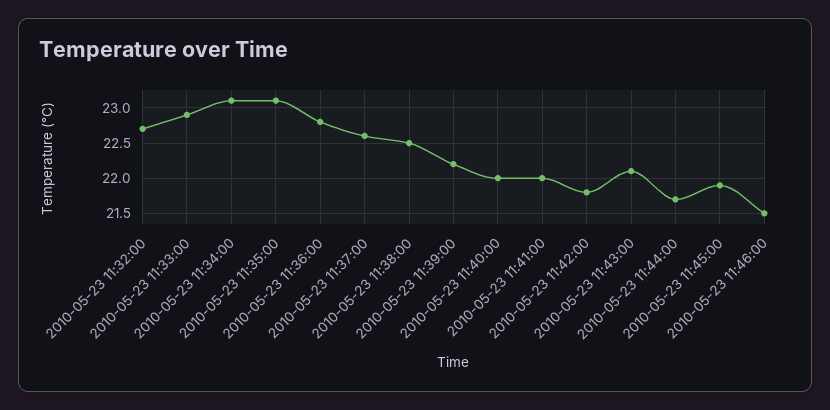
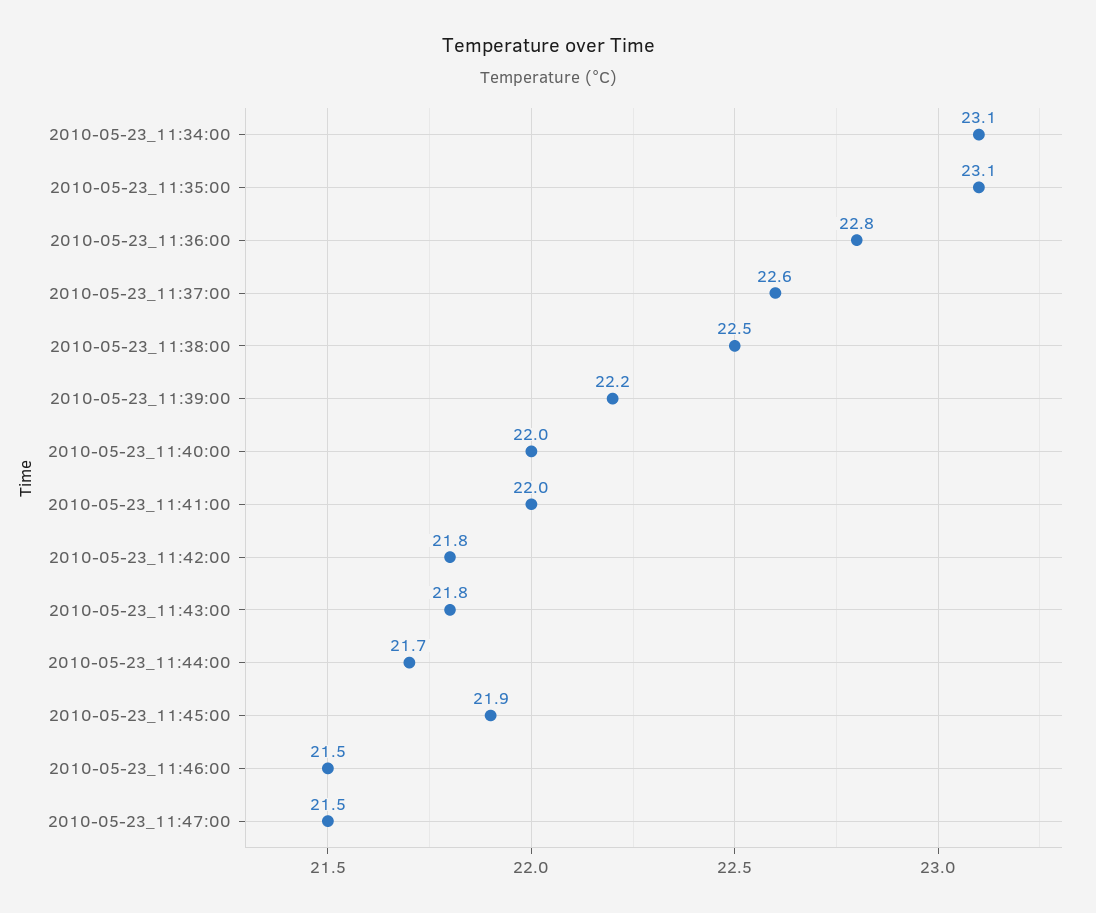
2010-05-23 11:32:00: 22.7 -> none
2010-05-23 11:33:00: 22.9 -> none
2010-05-23 11:43:00: 22.1 -> 21.8
2010-05-23_11:47:00: none -> 21.5

